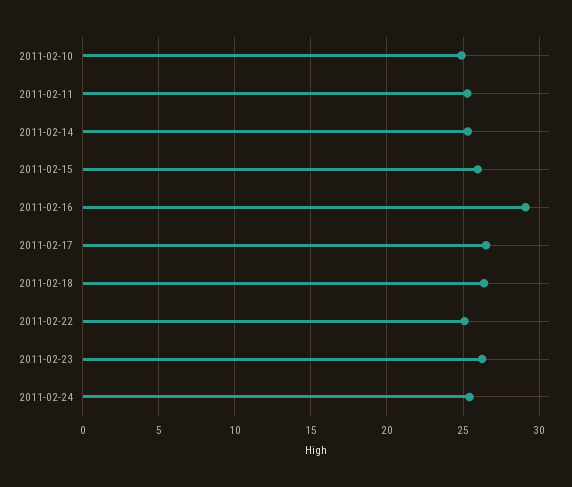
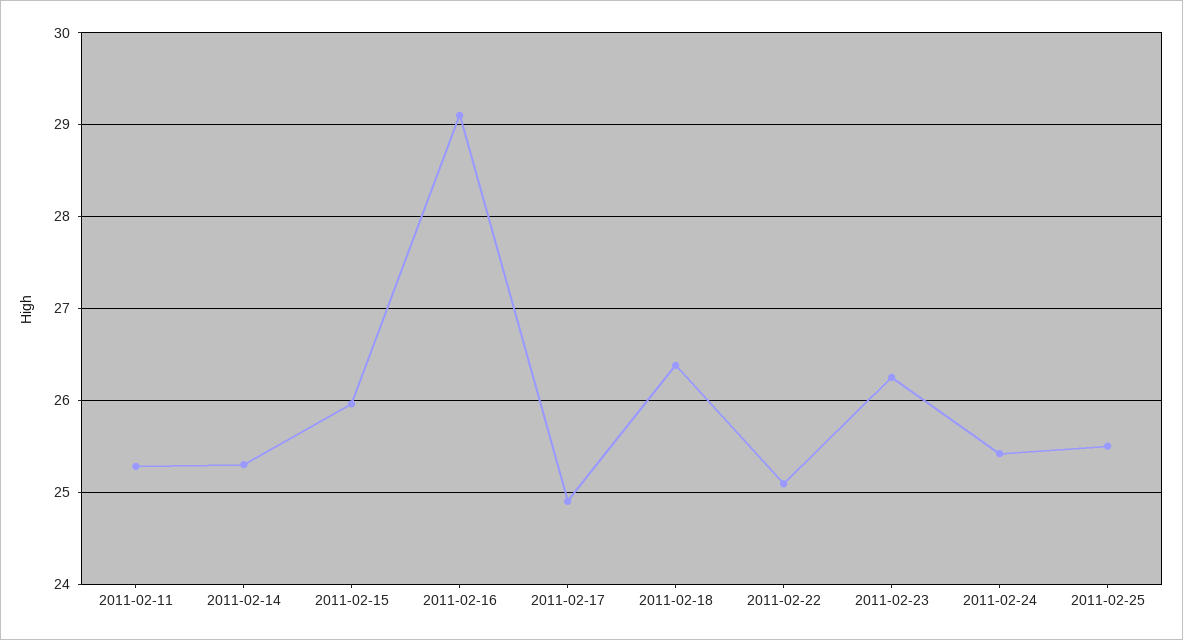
2011-02-10: 25 -> none
2011-02-17: 26.5 -> 24.9
2011-02-25: none -> 25.5

